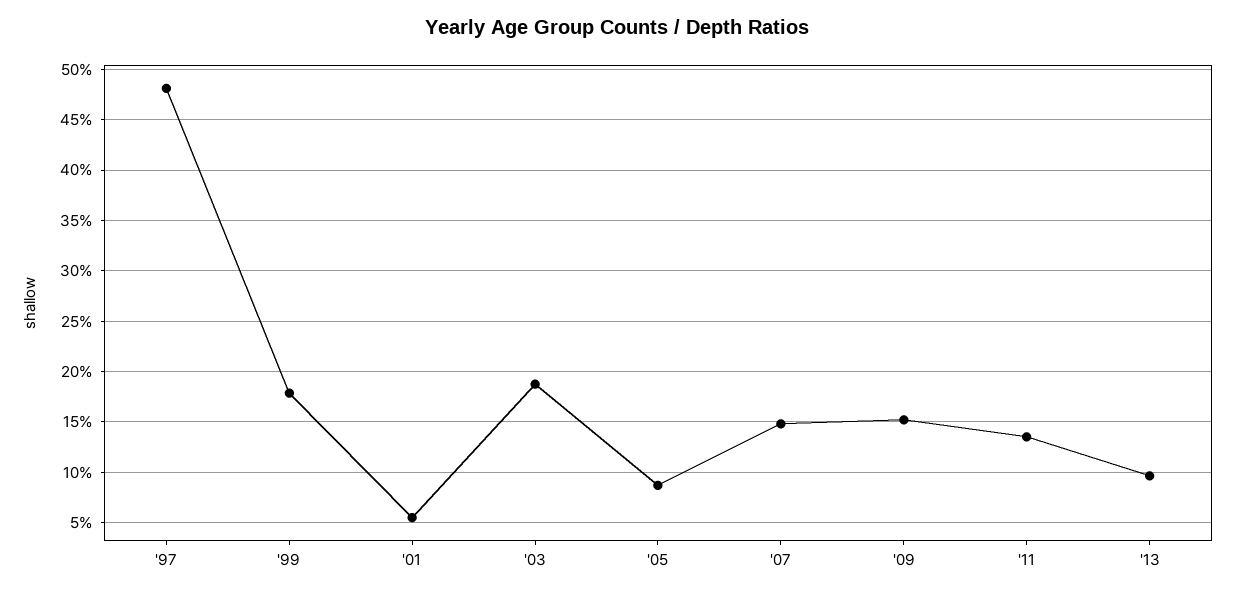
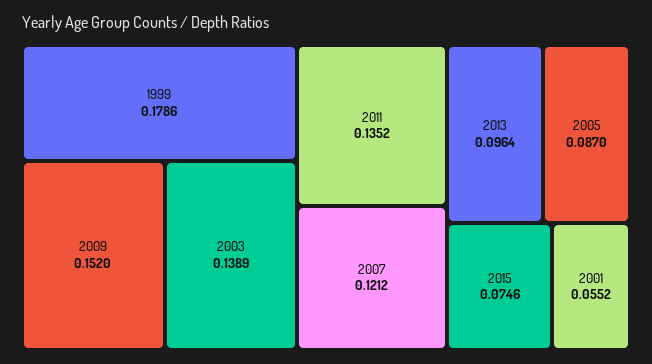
'97: 0.48 -> none
'03: 0.19 -> 0.1389
'07: 0.15 -> 0.1212
2015: none -> 0.0746

